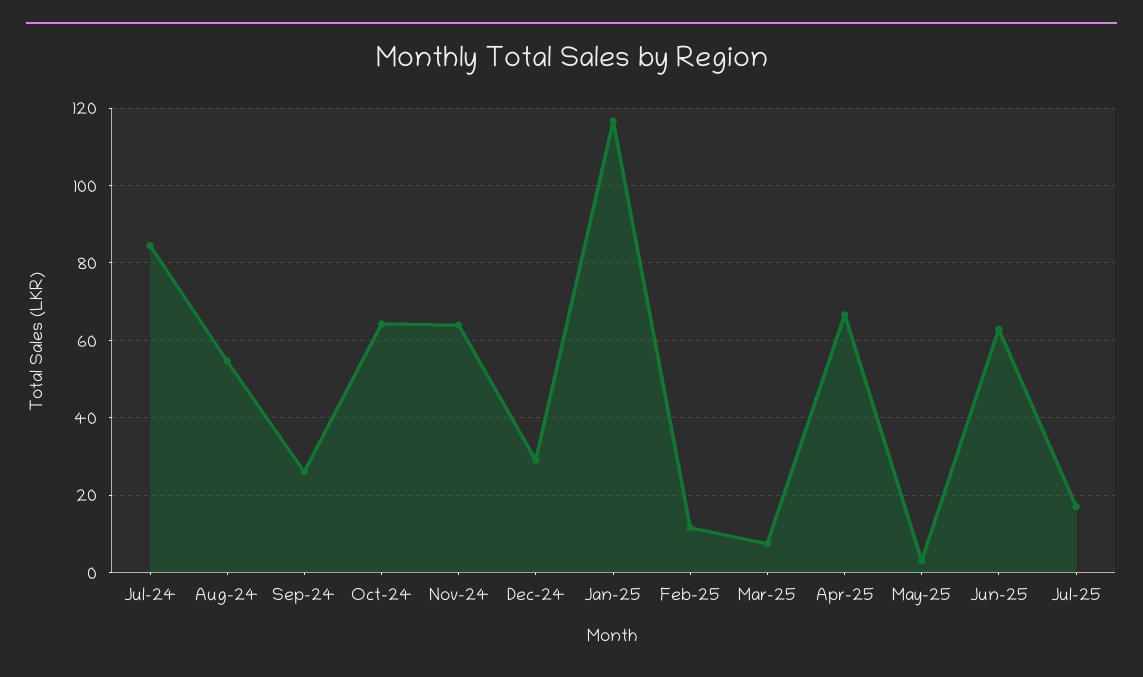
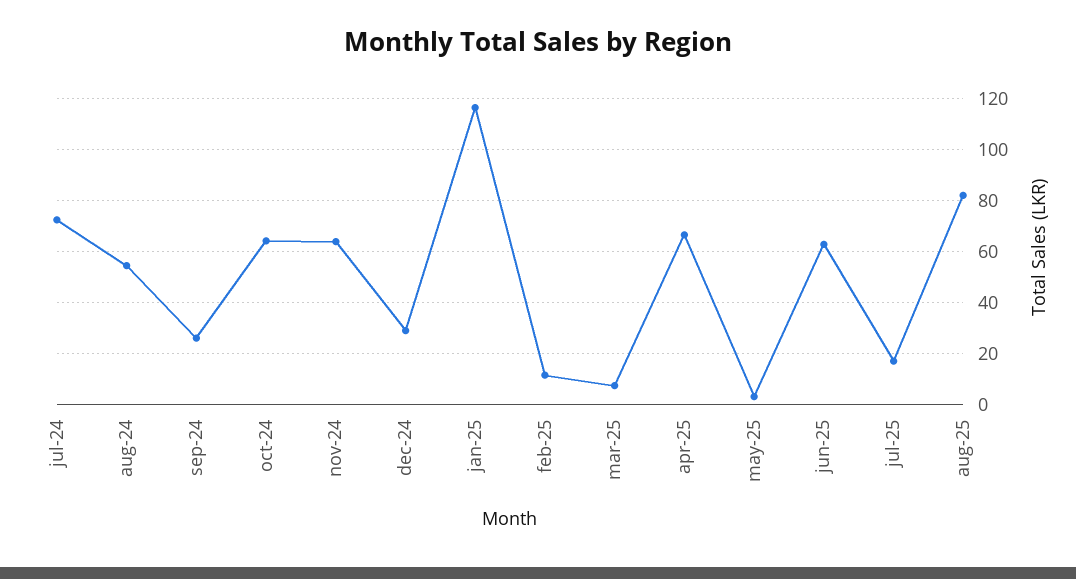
Jul-24: 84 -> 72.5
aug-25: none -> 82.5

